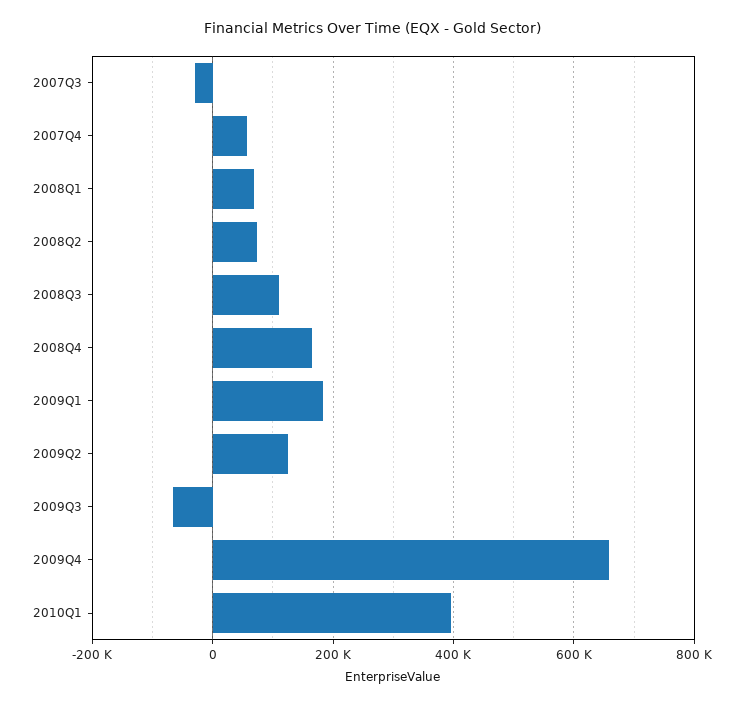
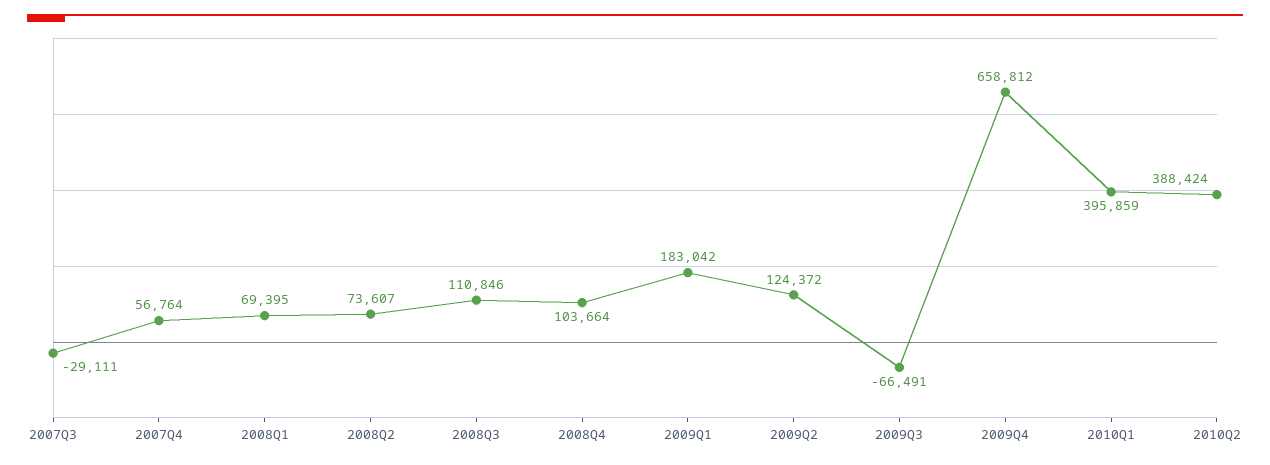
2008Q4: 160000 -> 103664
2010Q2: none -> 388424

